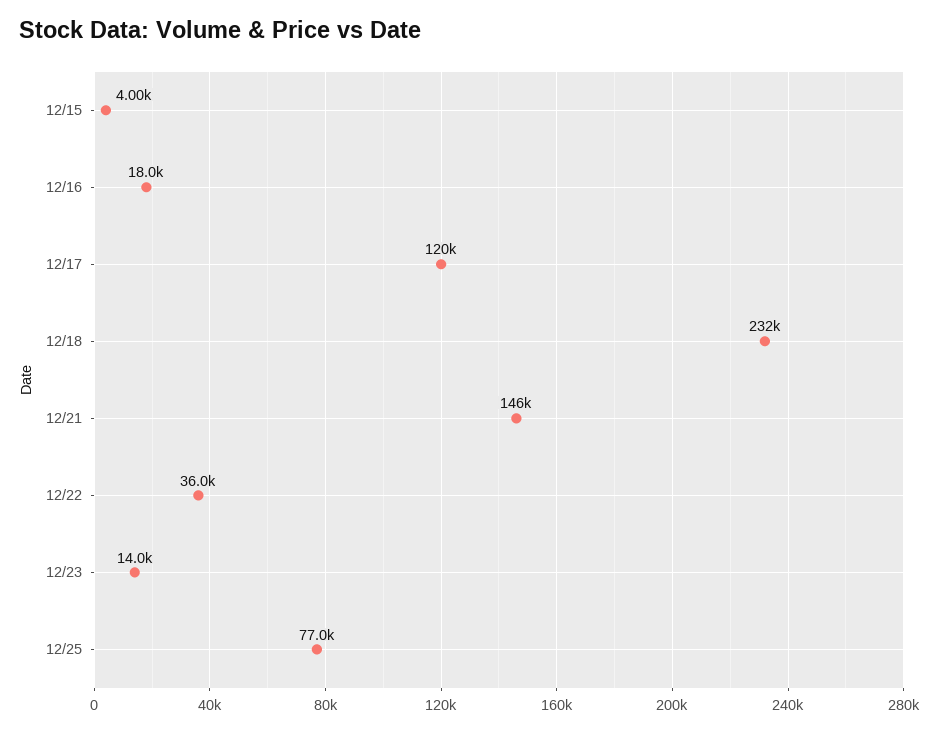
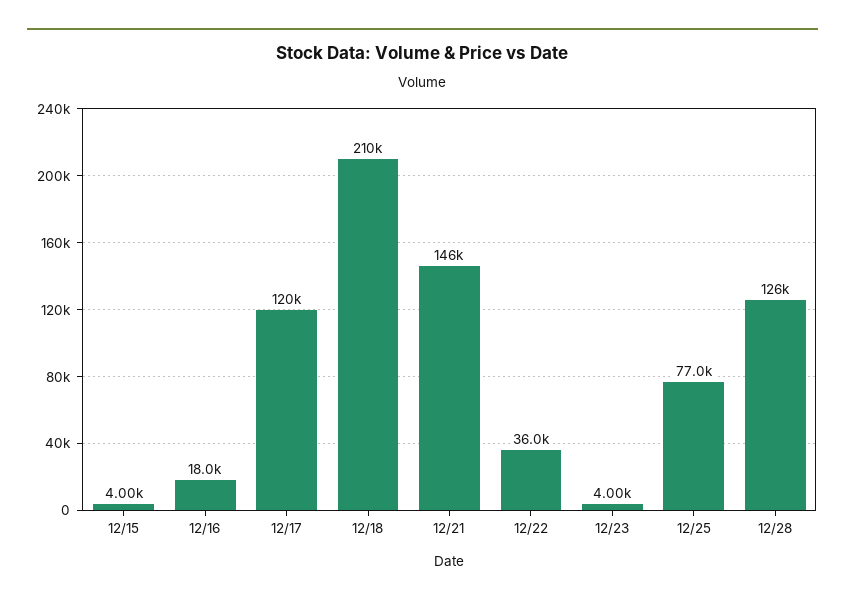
12/18: 232000 -> 210000
12/23: 14000 -> 4000
12/28: none -> 126000

